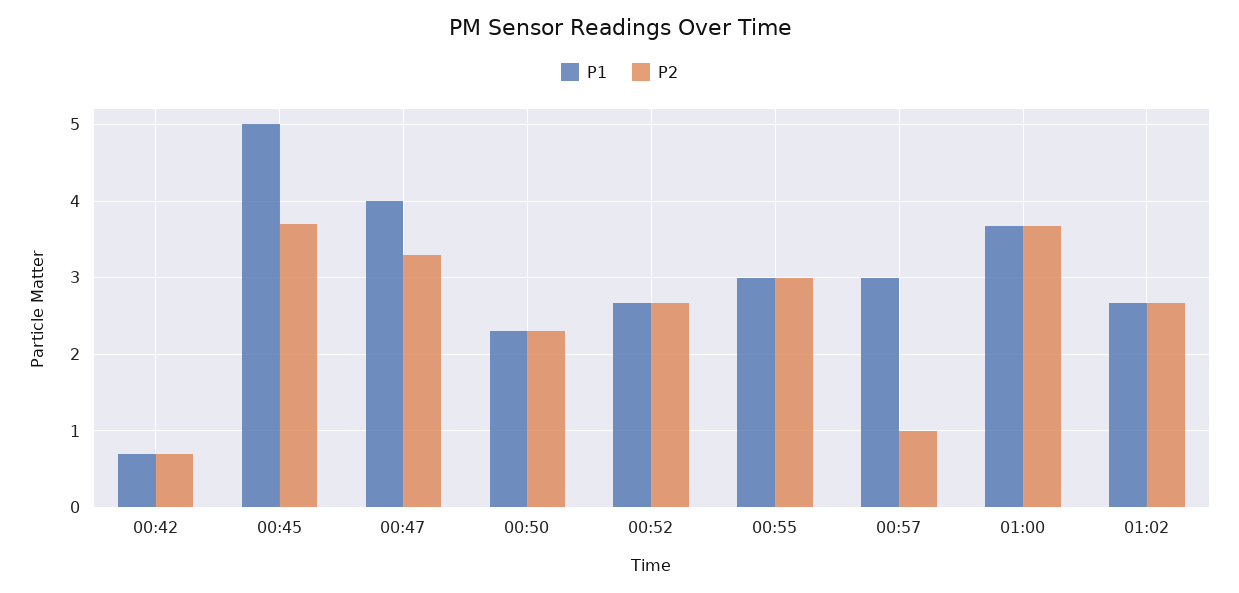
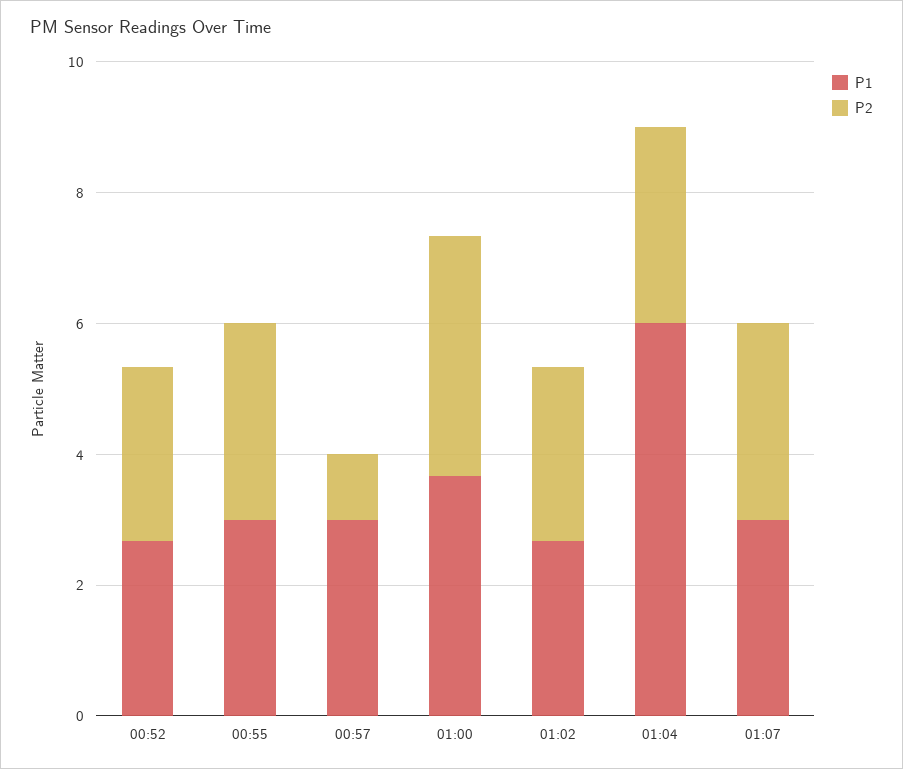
P1, 00:42: 0.7 -> none
P2, 00:42: 0.7 -> none
P1, 00:45: 5 -> none
P2, 00:45: 3.7 -> none
P1, 00:47: 4 -> none
P2, 00:47: 3.3 -> none
P1, 00:50: 2.3 -> none
P2, 00:50: 2.3 -> none
P1, 01:04: none -> 6
P2, 01:04: none -> 3
P1, 01:07: none -> 3
P2, 01:07: none -> 3

